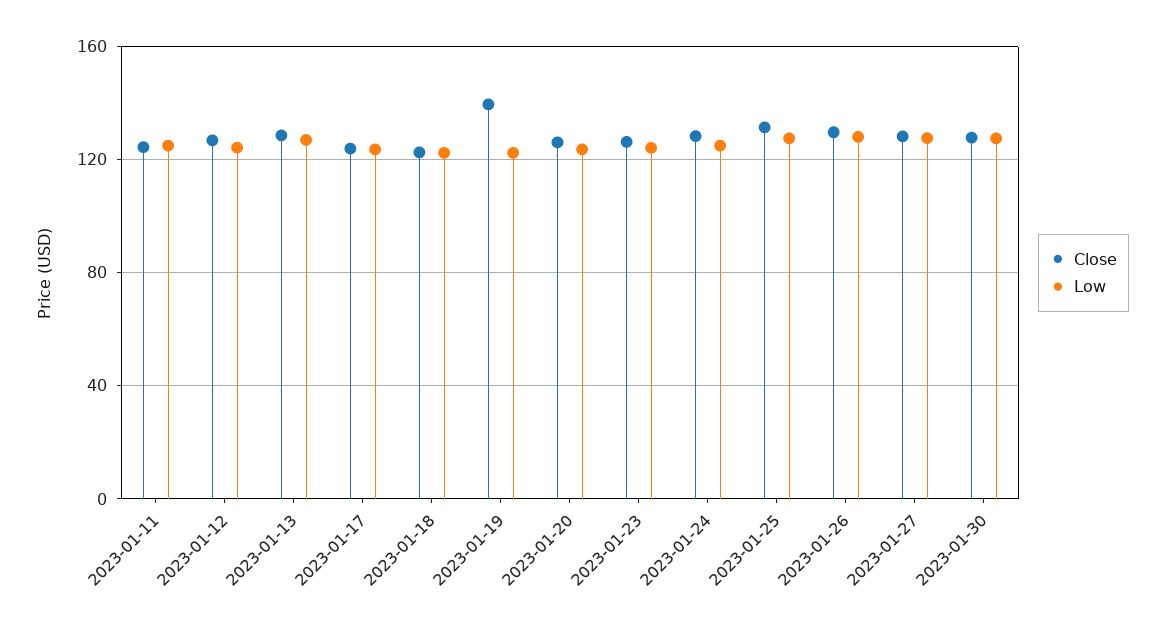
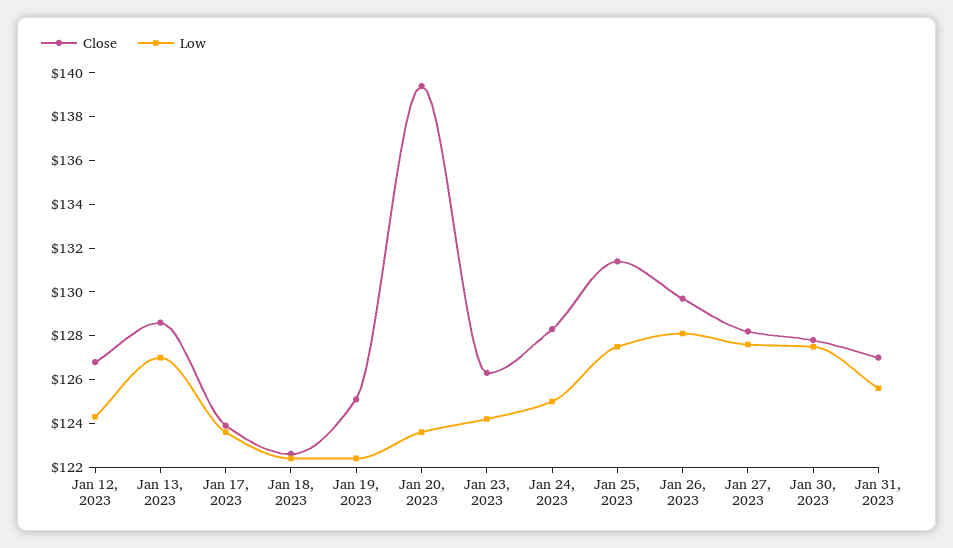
Close, 2023-01-11: 125 -> none
Low, 2023-01-11: 125 -> none
Close, 2023-01-19: 140 -> 125
Close, 2023-01-20: 125 -> 139.5
Close, Jan 31, 2023: none -> 127
Low, Jan 31, 2023: none -> 125.5

